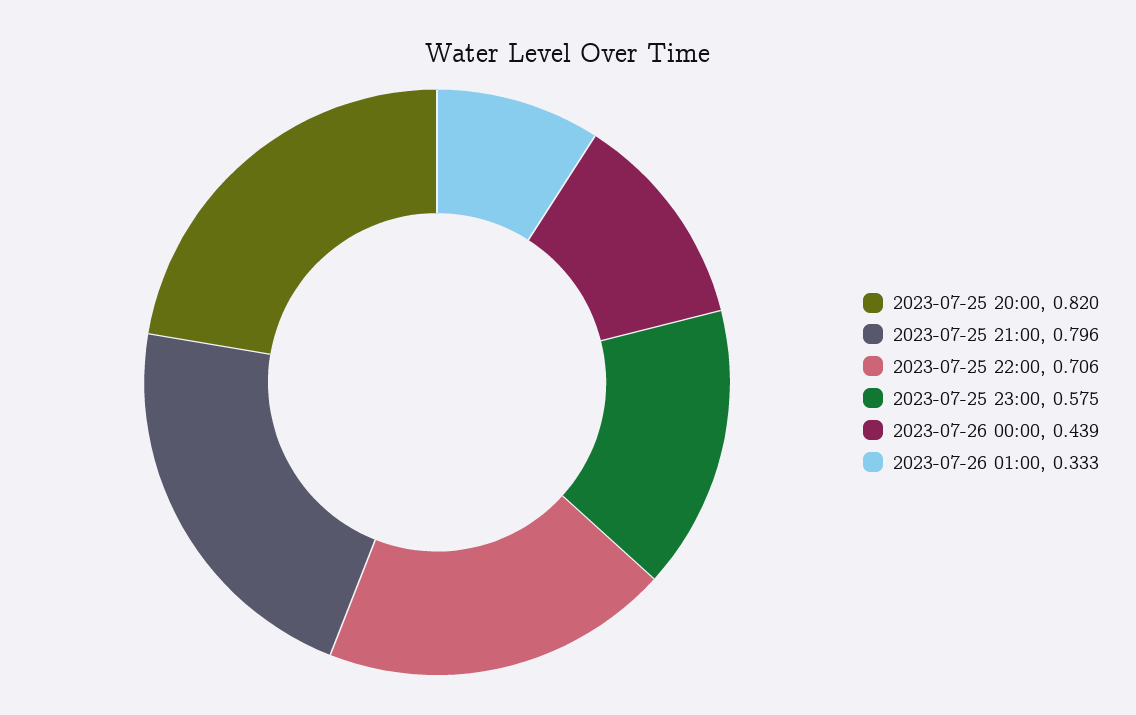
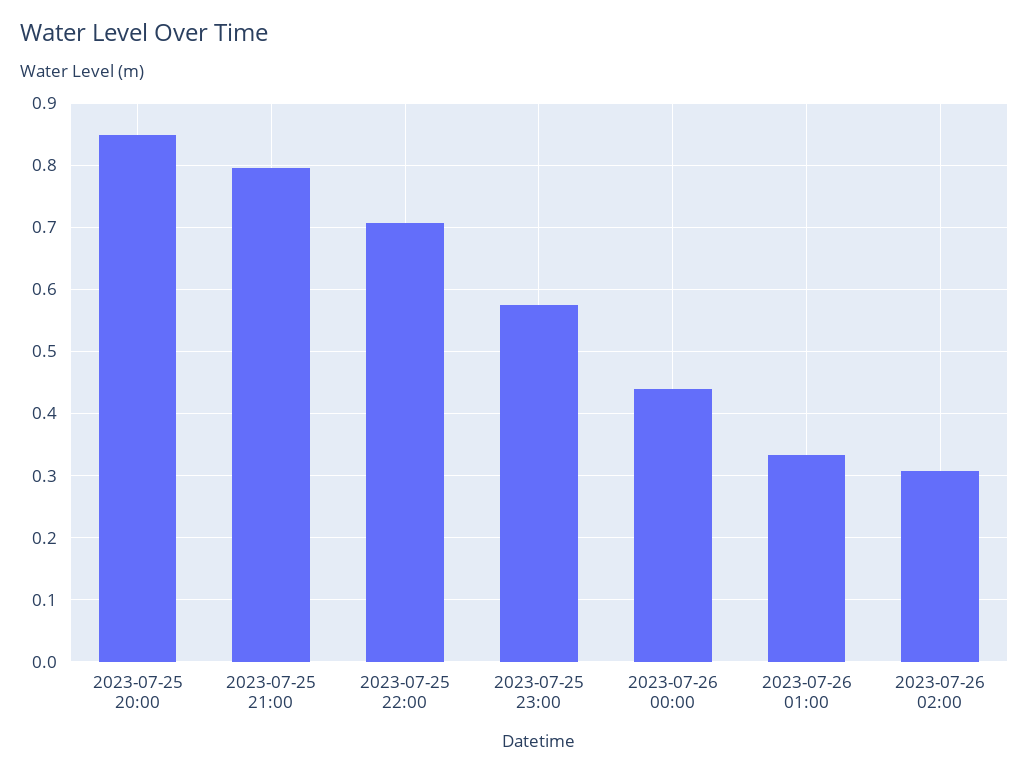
2023-07-25 20:00: 0.82 -> 0.85
2023-07-26 02:00: none -> 0.31

